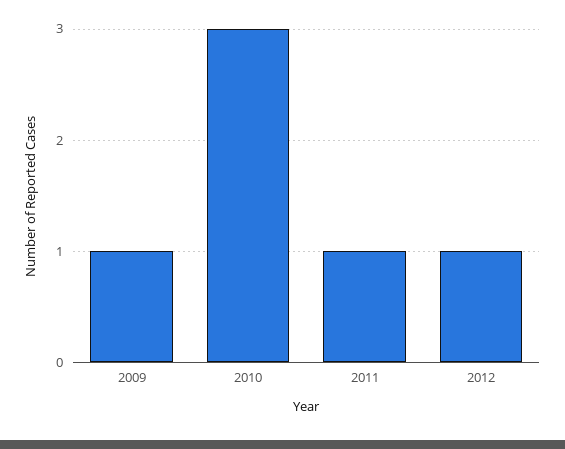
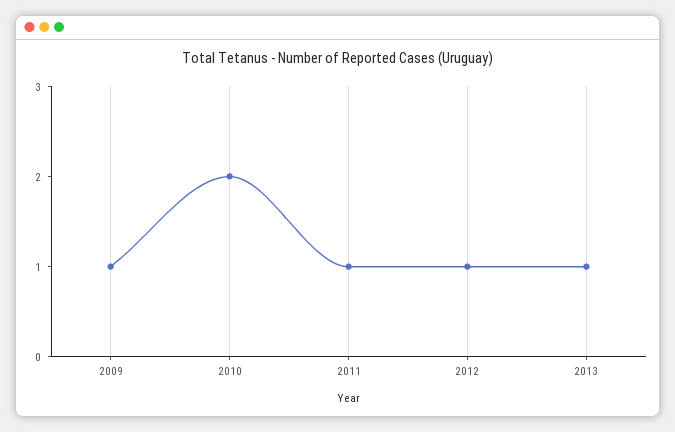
2010: 3 -> 2
2013: none -> 1

